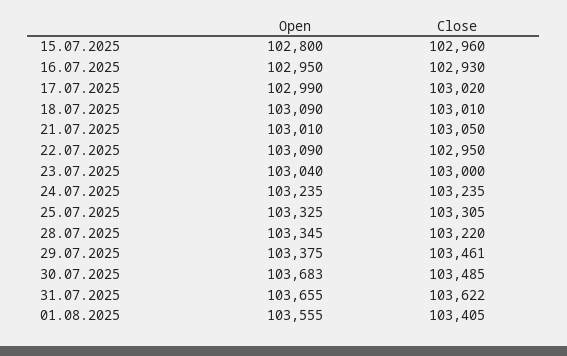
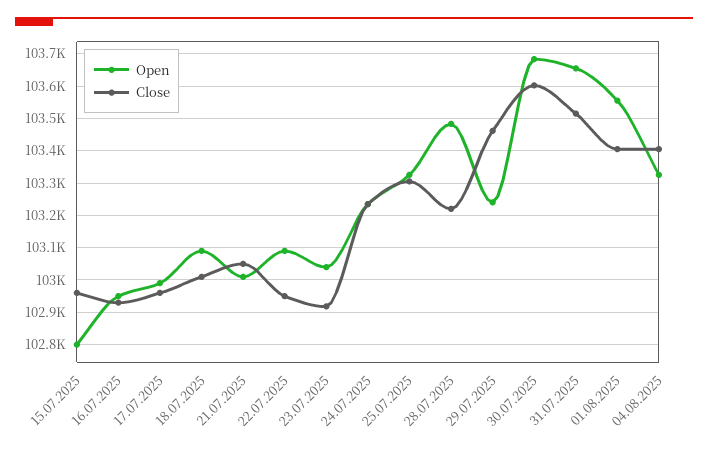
Close, 17.07.2025: 103020 -> 102960
Close, 23.07.2025: 103000 -> 102920
Open, 28.07.2025: 103345 -> 103480
Open, 29.07.2025: 103375 -> 103240
Close, 30.07.2025: 103485 -> 103600
Close, 31.07.2025: 103622 -> 103520
Open, 04.08.2025: none -> 103320
Close, 04.08.2025: none -> 103400

